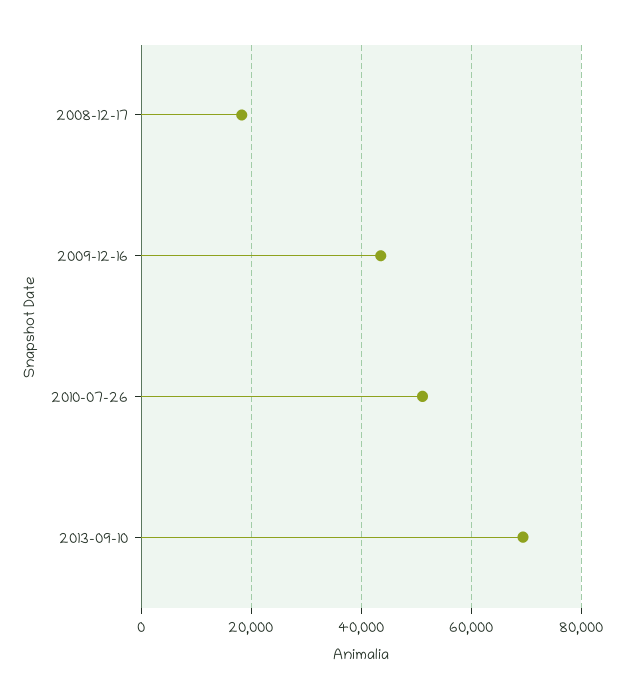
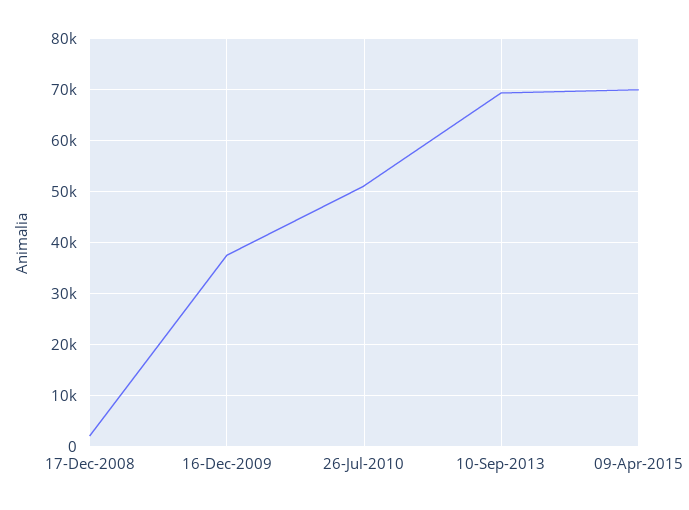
2008-12-17: 18000 -> 2000
2009-12-16: 44000 -> 38000
09-Apr-2015: none -> 70000

